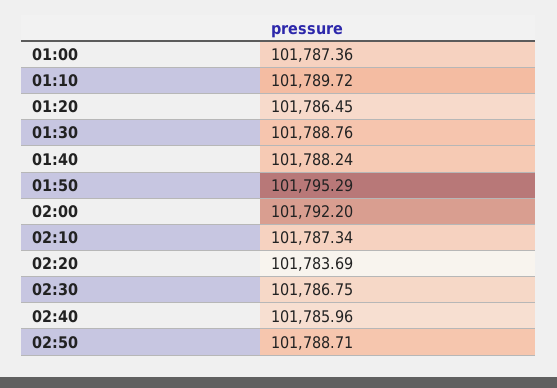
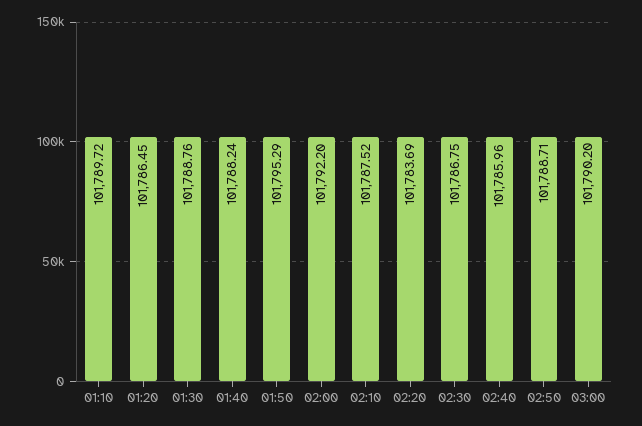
01:00: 101787.36 -> none
02:10: 101787.34 -> 101787.52
03:00: none -> 101790.2

